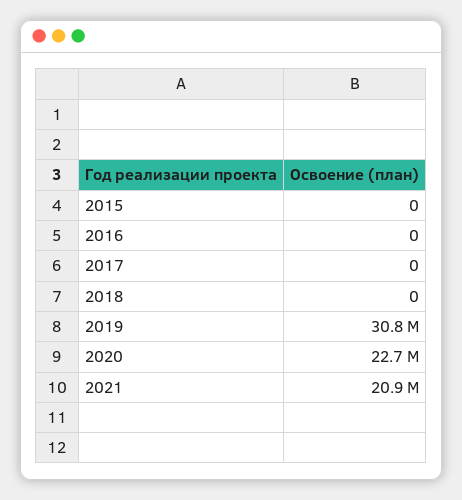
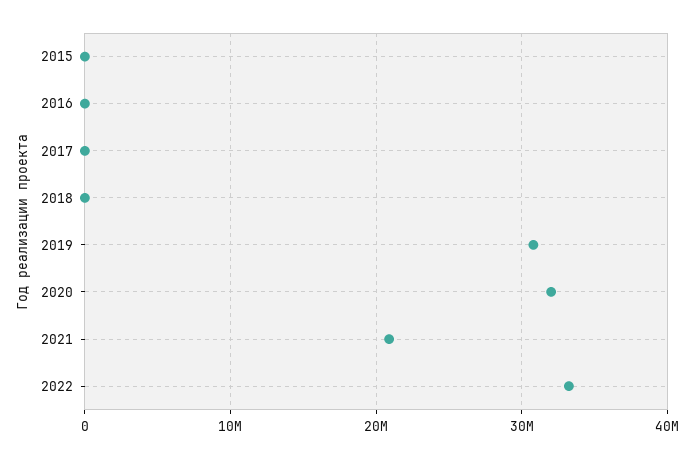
2020: 22700000 -> 32000000
2022: none -> 33000000

